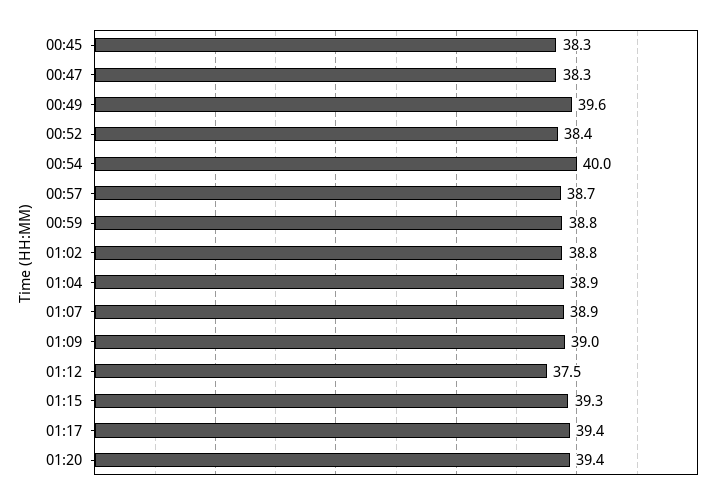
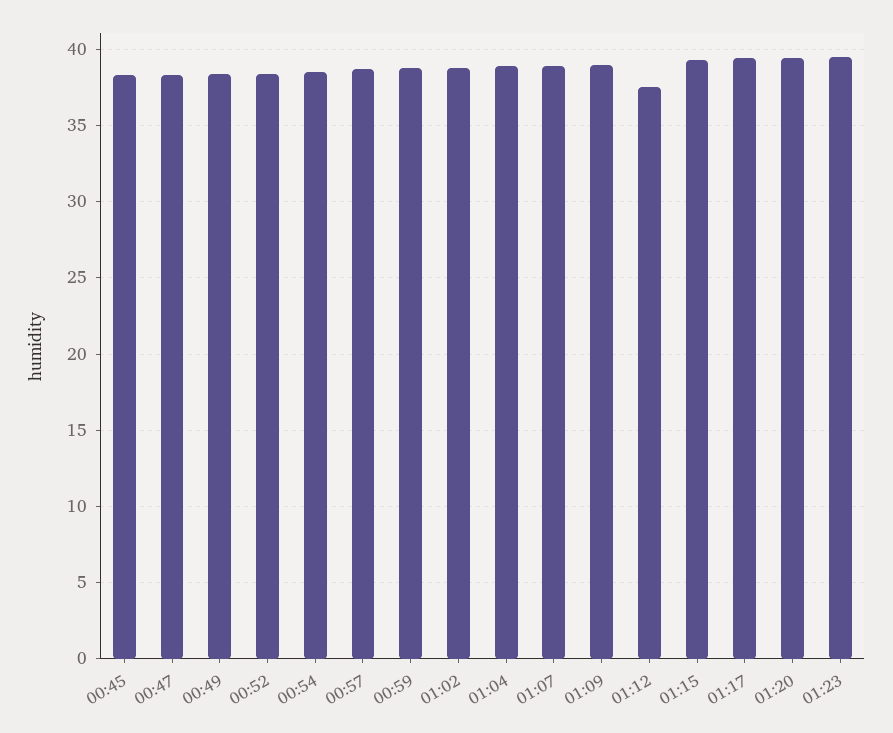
00:49: 39.6 -> 38.5
00:54: 40 -> 38.5
01:23: none -> 39.5

